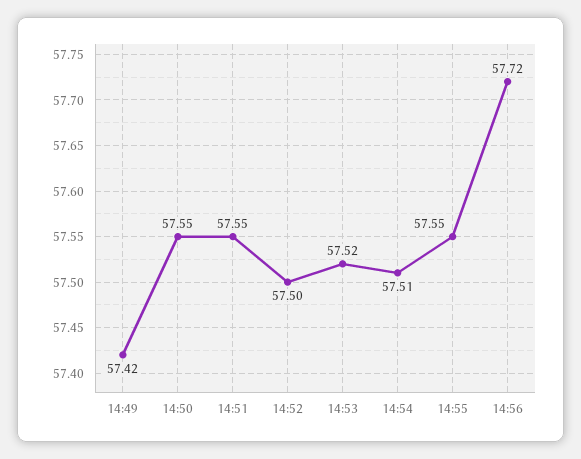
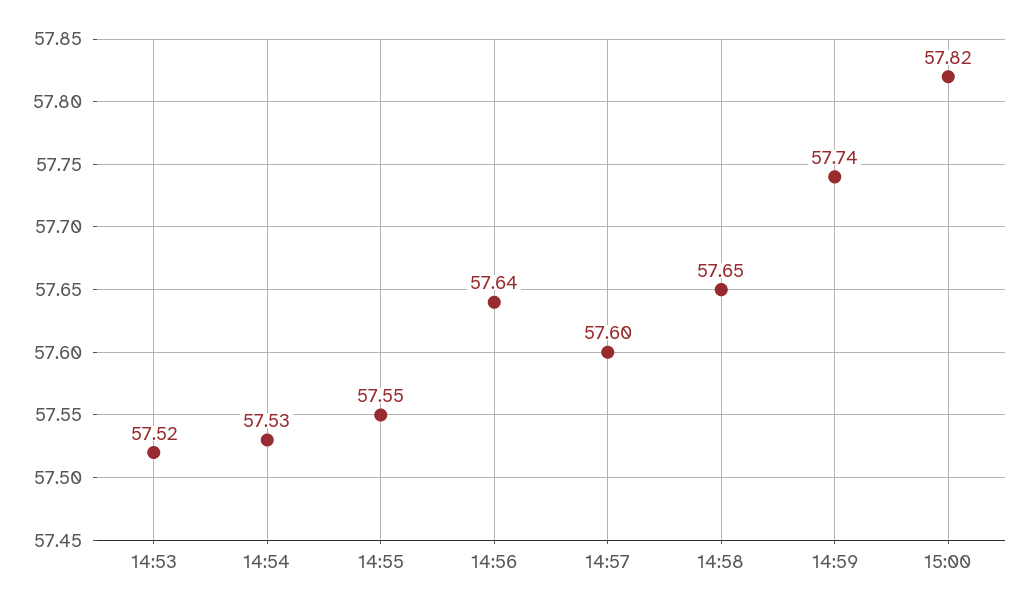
14:49: 57.42 -> none
14:50: 57.55 -> none
14:51: 57.55 -> none
14:52: 57.5 -> none
14:54: 57.51 -> 57.53
14:56: 57.72 -> 57.64
14:57: none -> 57.6
14:58: none -> 57.65
14:59: none -> 57.74
15:00: none -> 57.82

